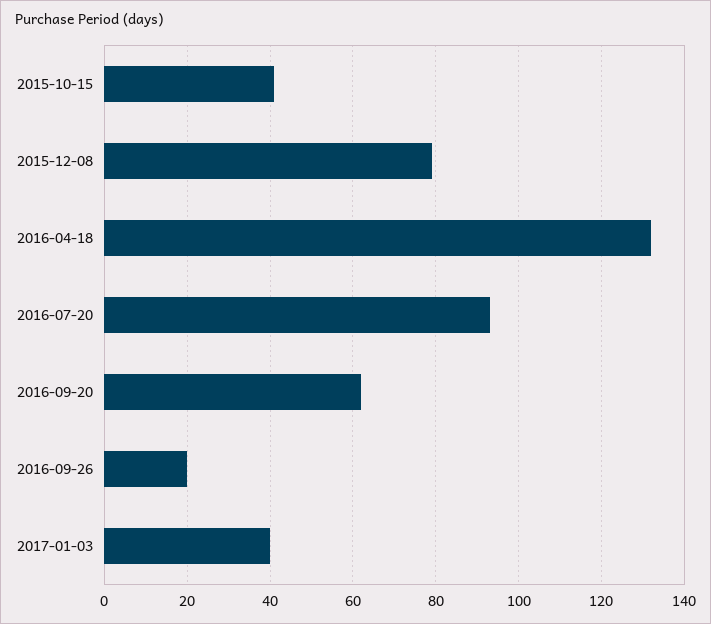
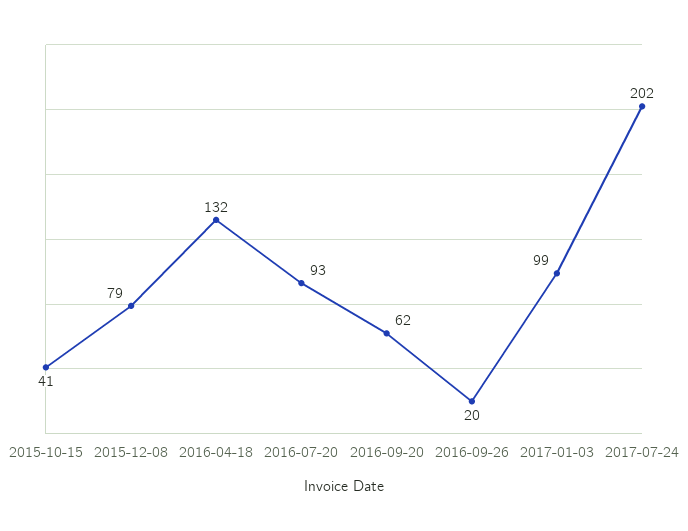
2017-01-03: 40 -> 99
2017-07-24: none -> 202

